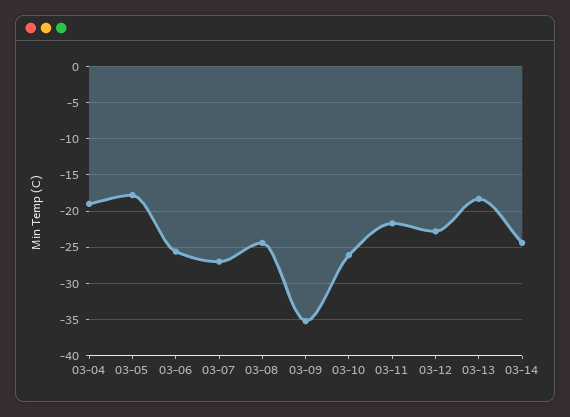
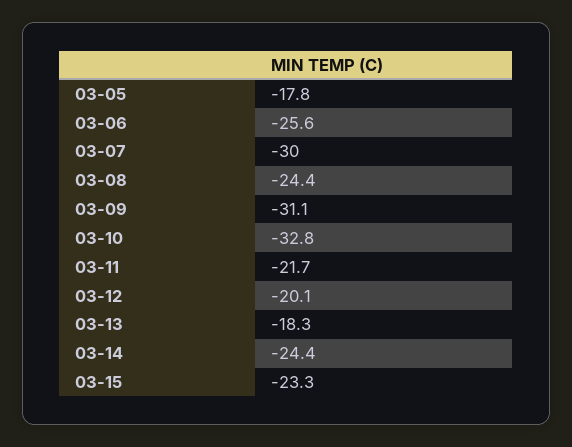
03-04: -19 -> none
03-07: -27 -> -30
03-09: -35 -> -31.1
03-10: -26 -> -32.8
03-12: -23 -> -20.1
03-15: none -> -23.3

